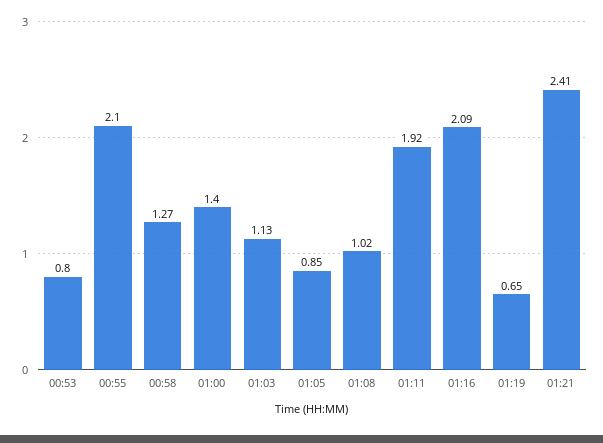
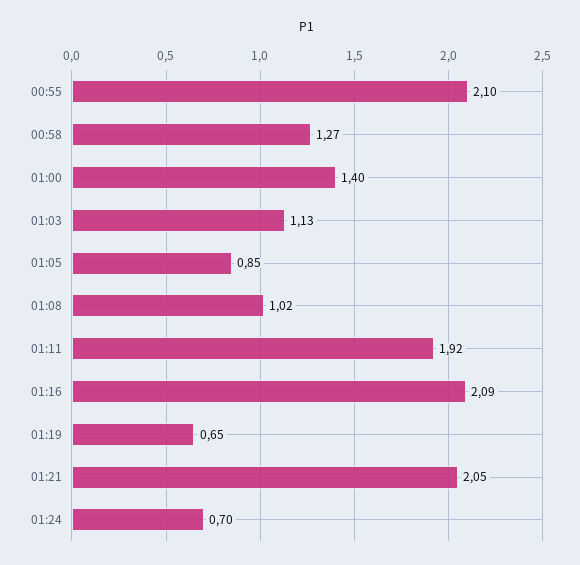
00:53: 0.8 -> none
01:21: 2.41 -> 2.05
01:24: none -> 0.7

